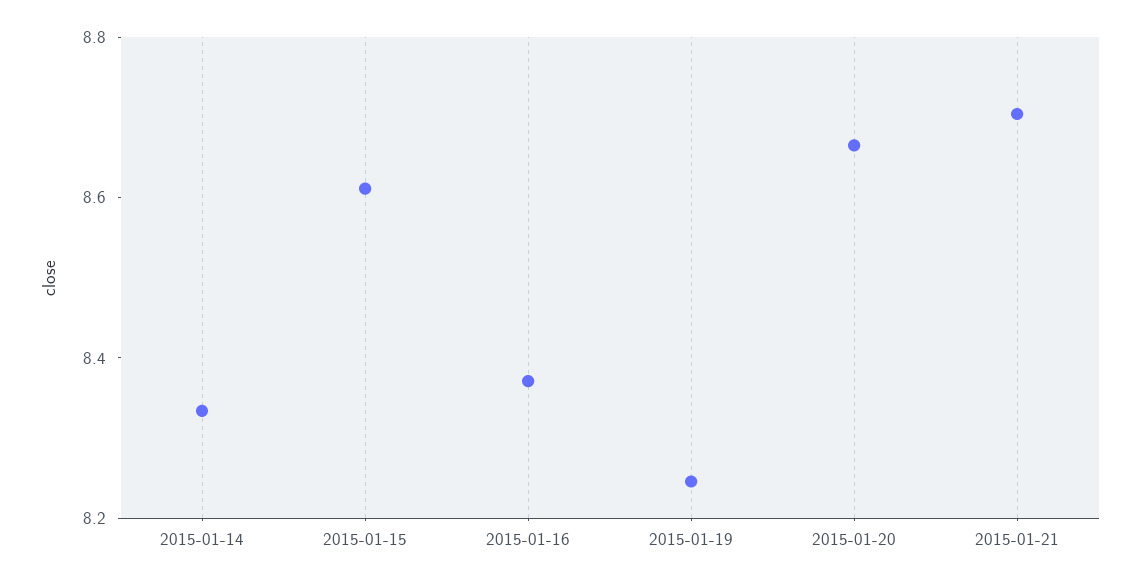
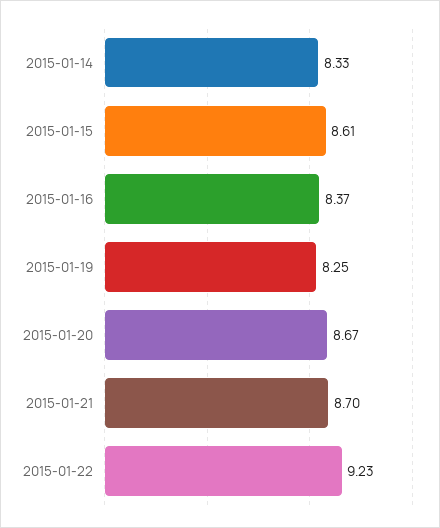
2015-01-22: none -> 9.23

